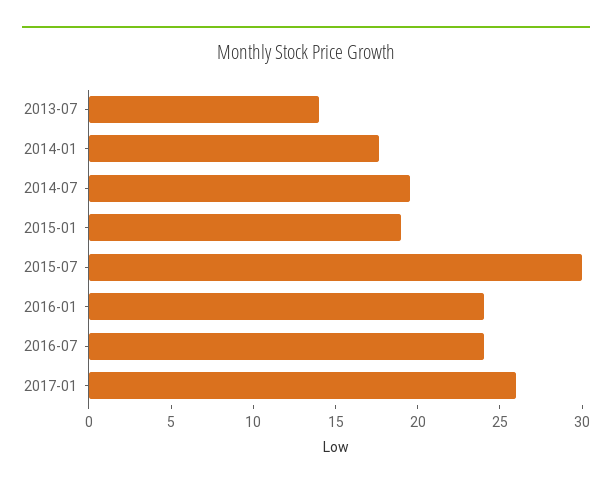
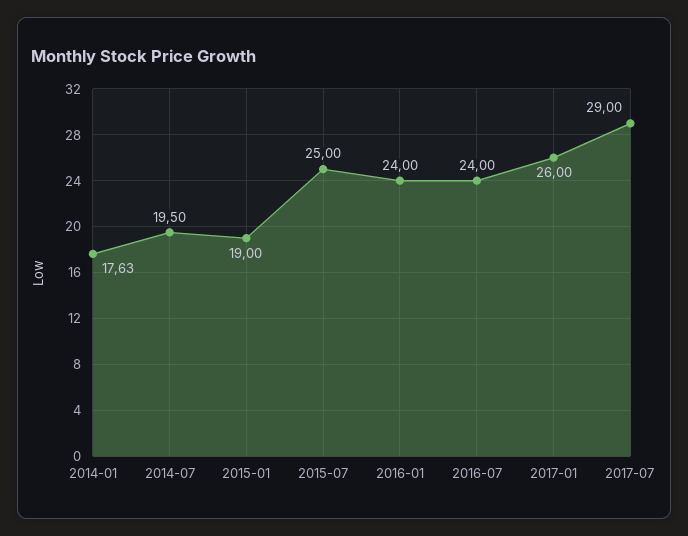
2013-07: 14 -> none
2015-07: 30 -> 25
2017-07: none -> 29

